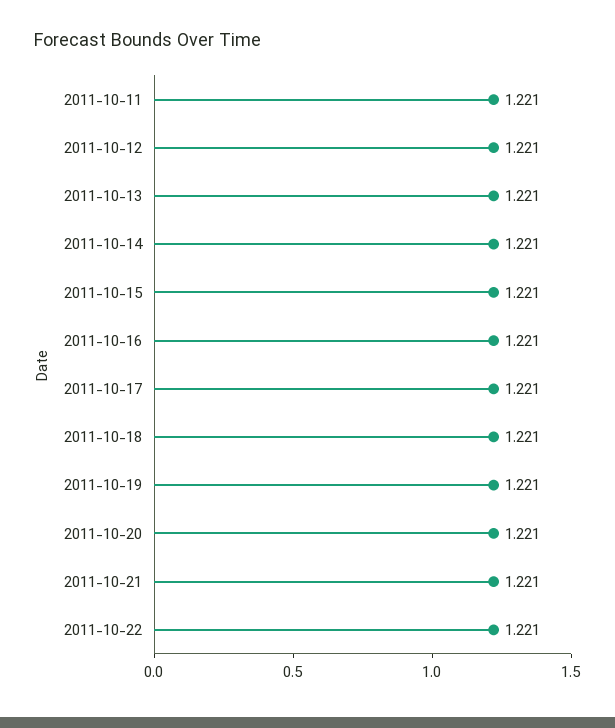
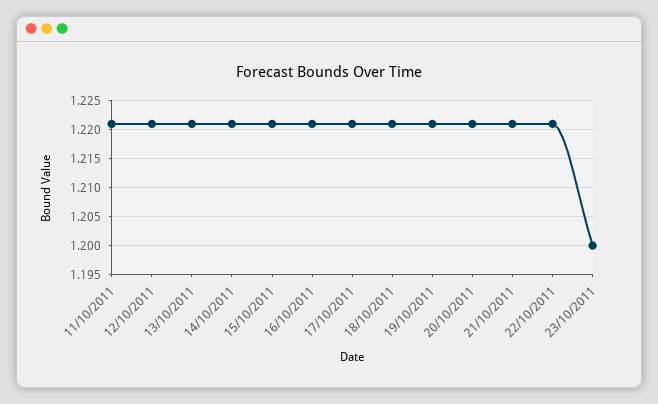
23/10/2011: none -> 1.2

